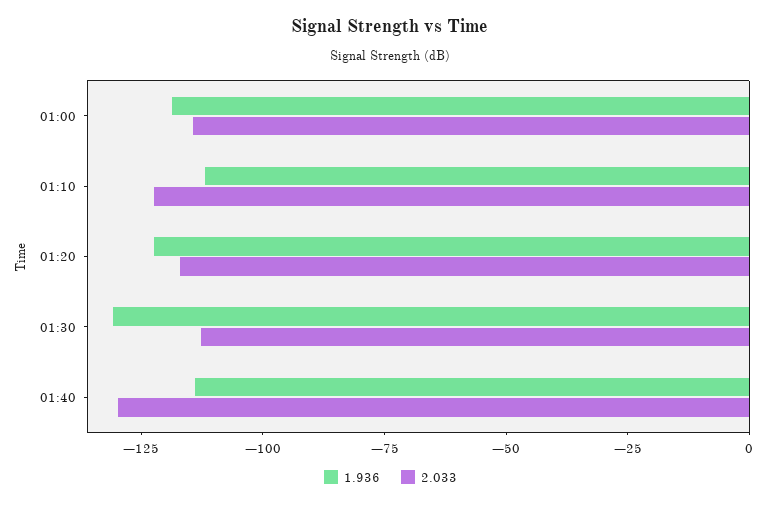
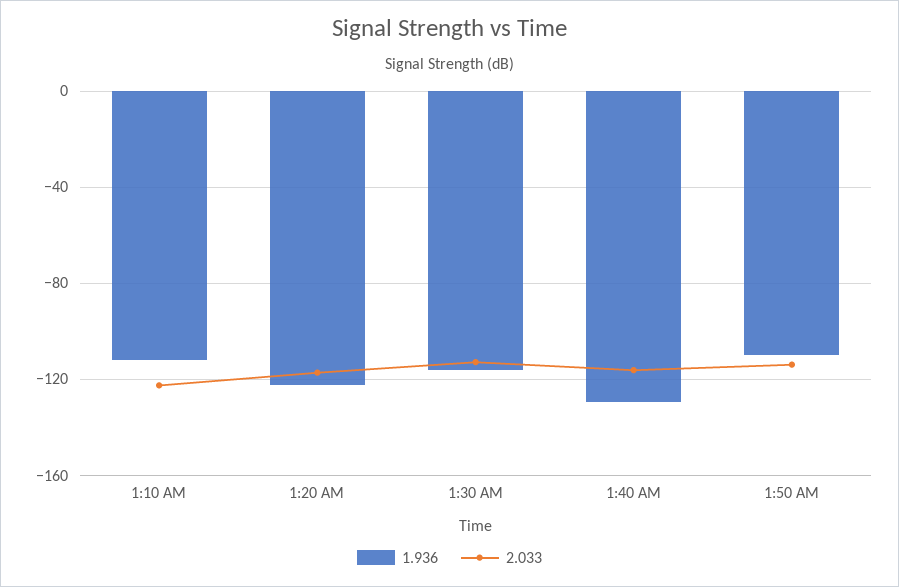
1.936, 01:00: -120 -> none
2.033, 01:00: -115 -> none
1.936, 01:30: -130 -> -115
1.936, 01:40: -115 -> -130
2.033, 01:40: -130 -> -115
1.936, 1:50 AM: none -> -110
2.033, 1:50 AM: none -> -115

